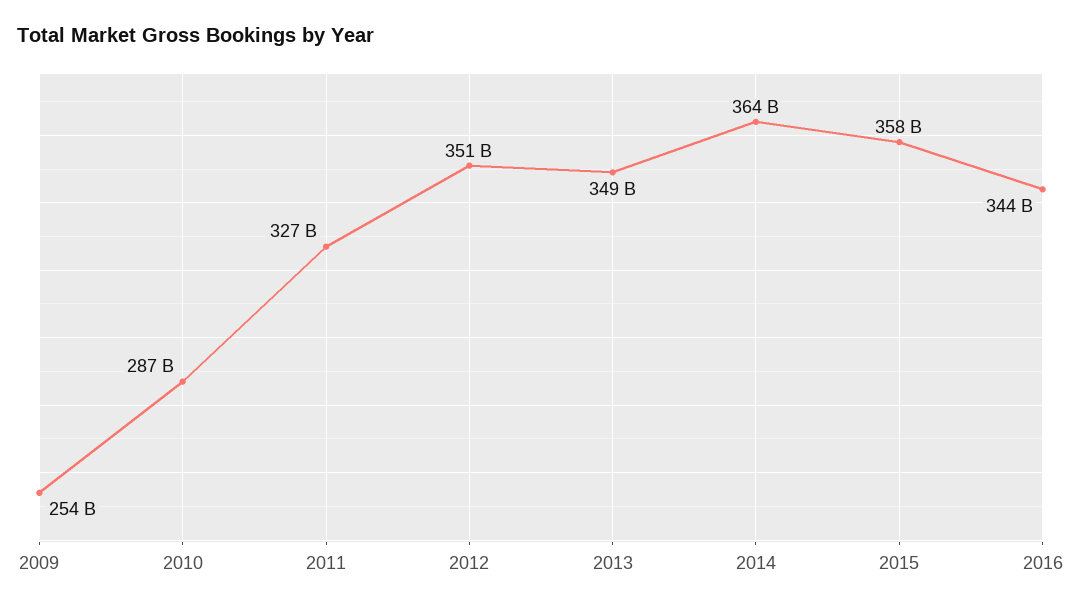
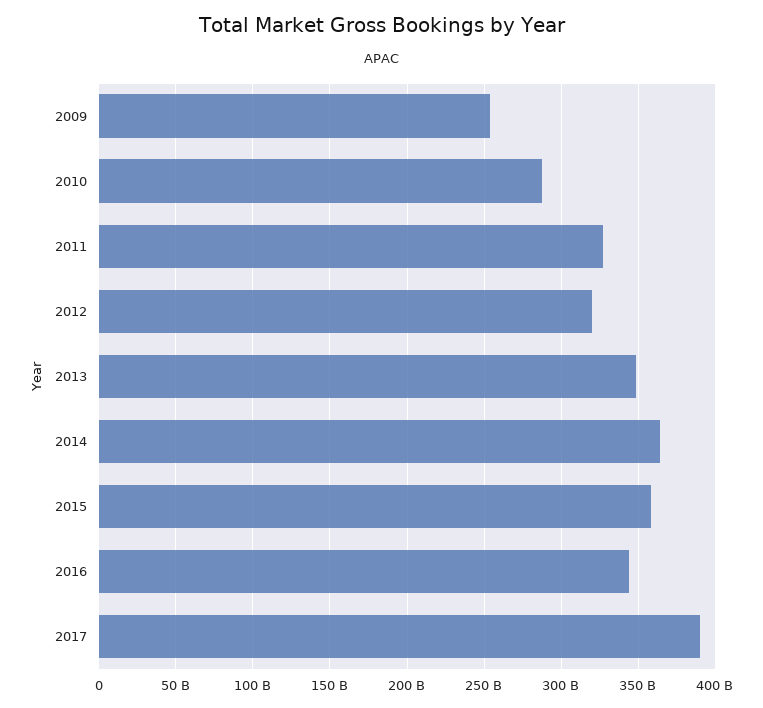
2012: 351000000000 -> 320000000000
2017: none -> 390000000000

